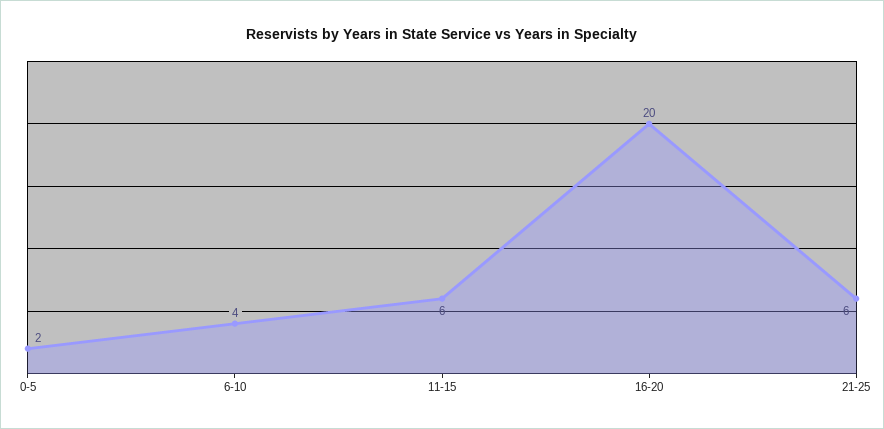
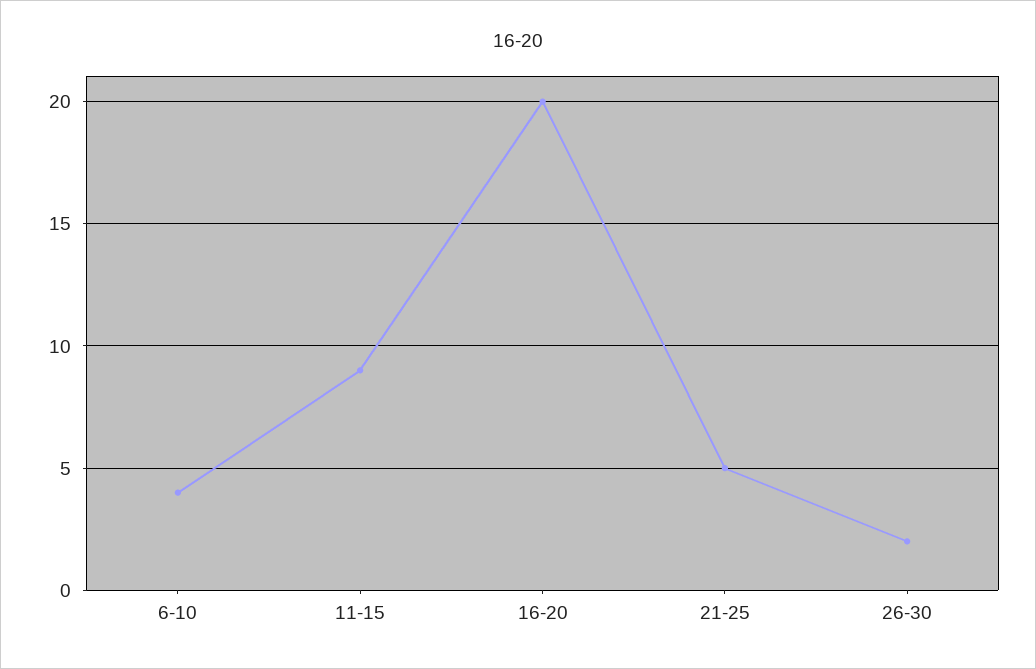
0-5: 2 -> none
11-15: 6 -> 9
21-25: 6 -> 5
26-30: none -> 2

